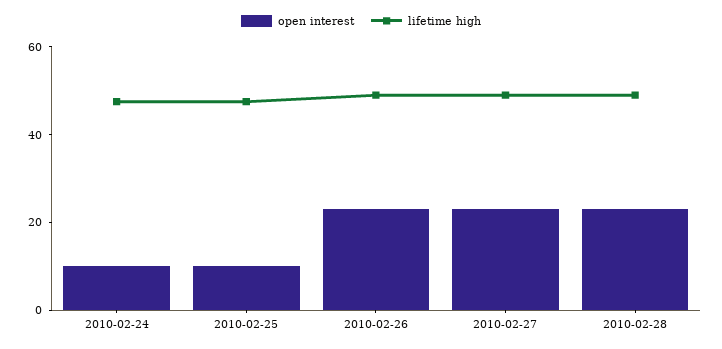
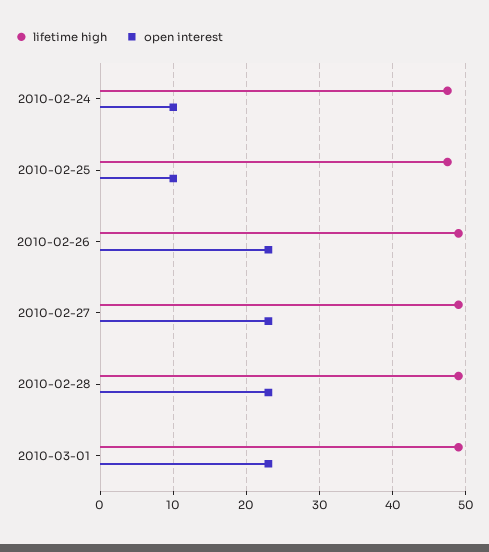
lifetime high, 2010-03-01: none -> 49
open interest, 2010-03-01: none -> 23

